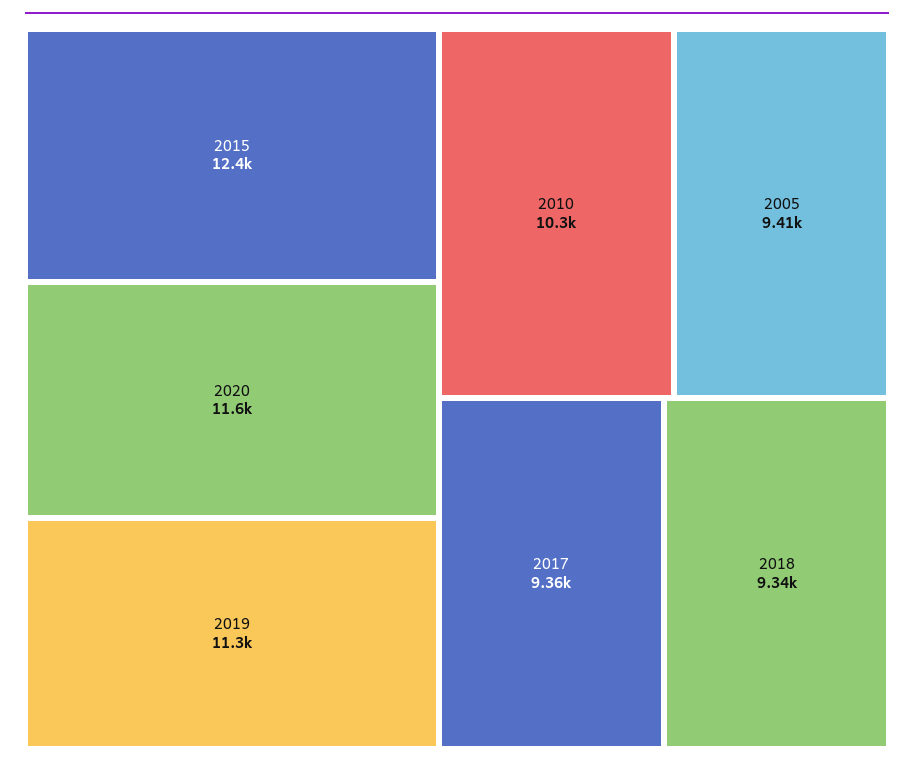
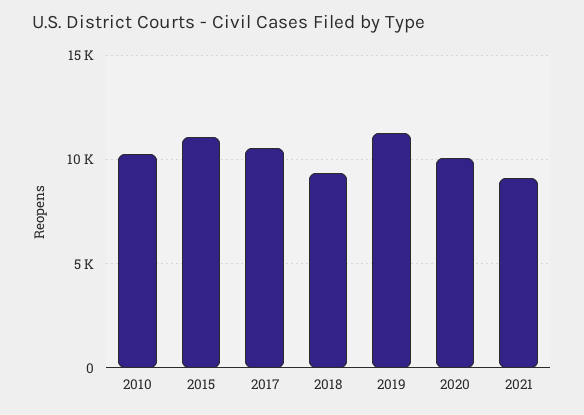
2015: 12400 -> 11000
2020: 11600 -> 10000
2005: 9410 -> none
2017: 9360 -> 10500
2021: none -> 9000

